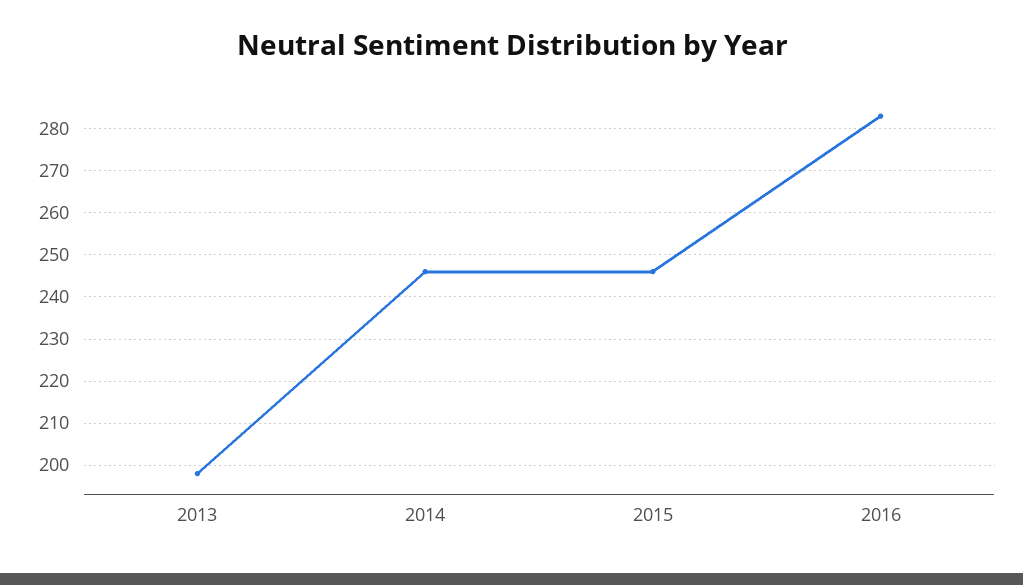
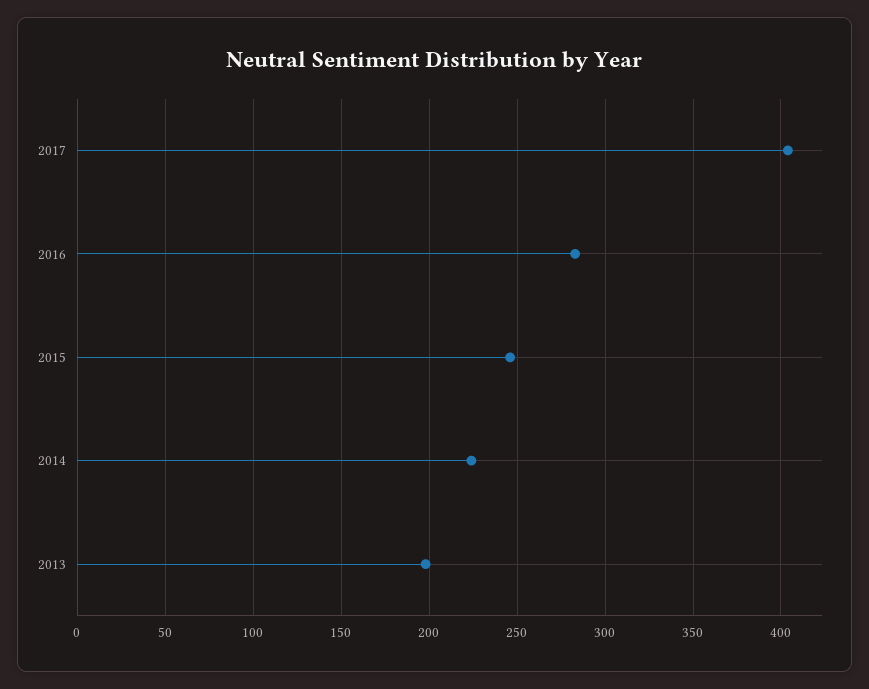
2014: 245 -> 225
2017: none -> 405

